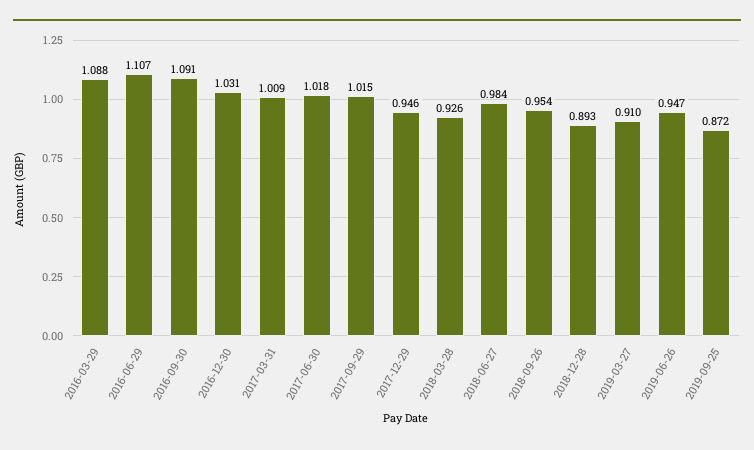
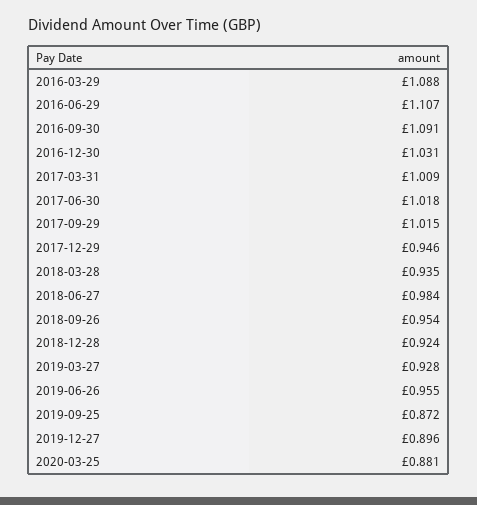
2018-03-28: 0.926 -> 0.935
2018-12-28: 0.893 -> 0.924
2019-03-27: 0.91 -> 0.928
2019-06-26: 0.947 -> 0.955
2019-12-27: none -> 0.896
2020-03-25: none -> 0.881

